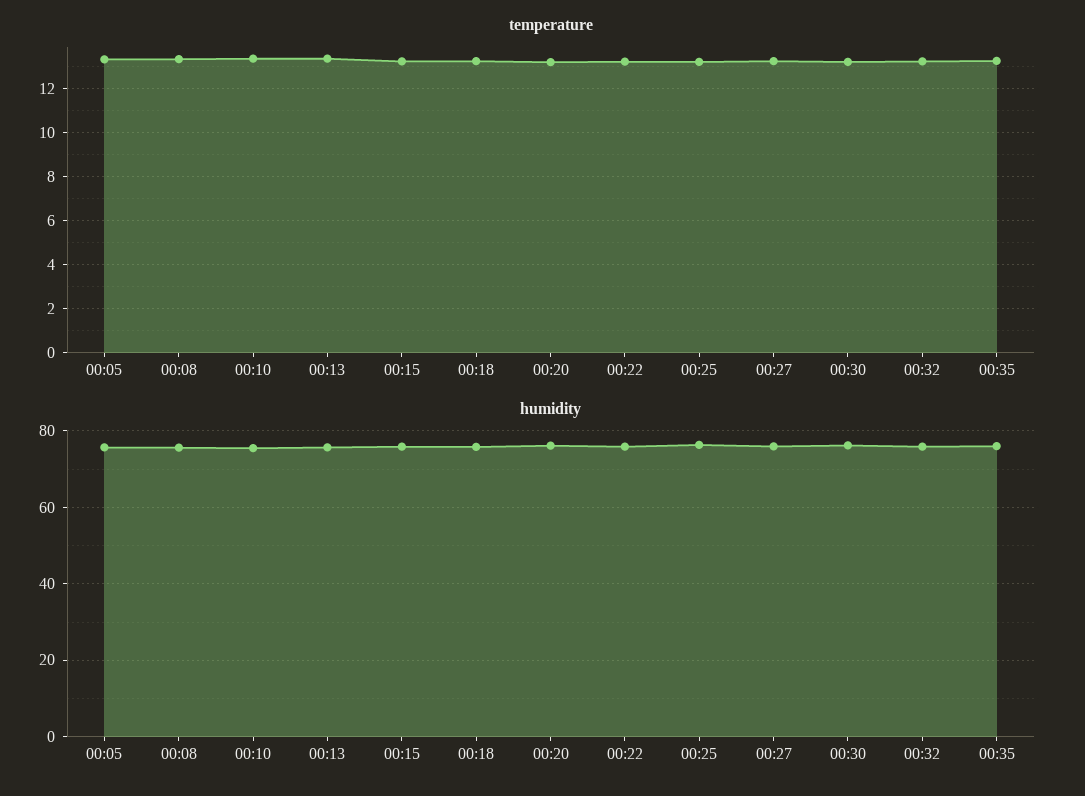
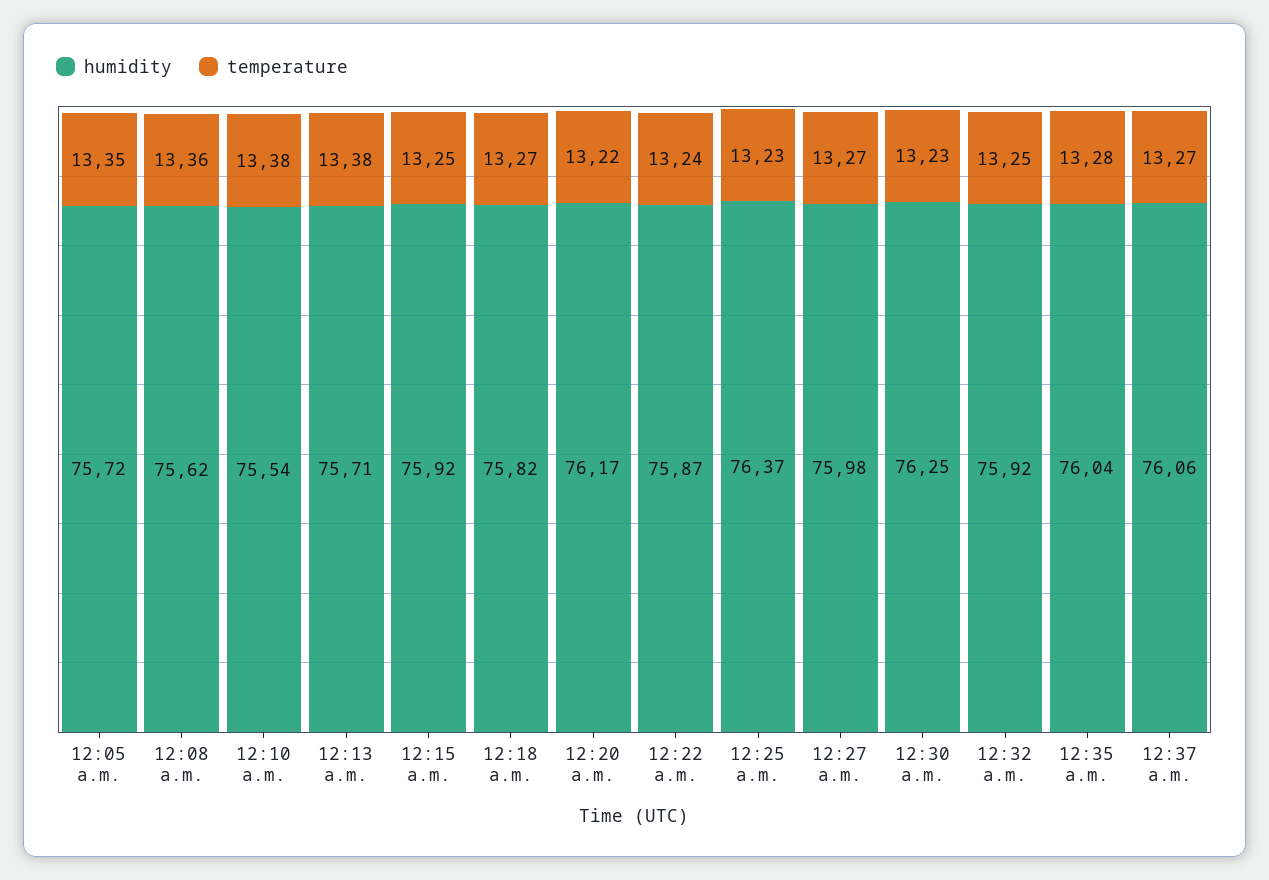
humidity, 12:37 a.m.: none -> 76.06
temperature, 12:37 a.m.: none -> 13.27

